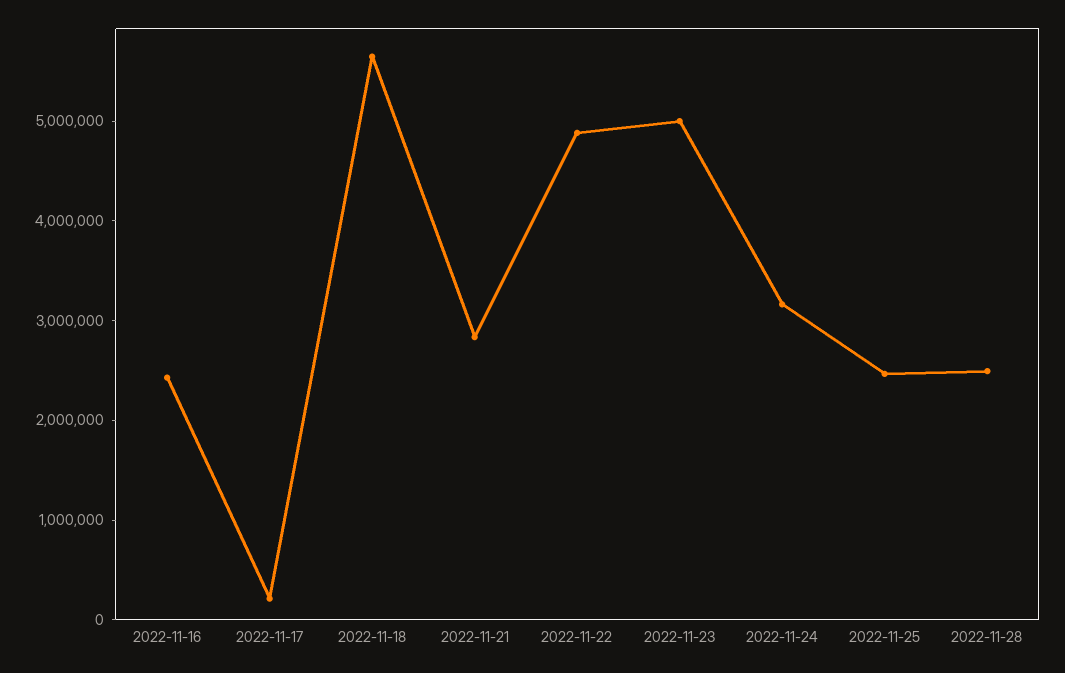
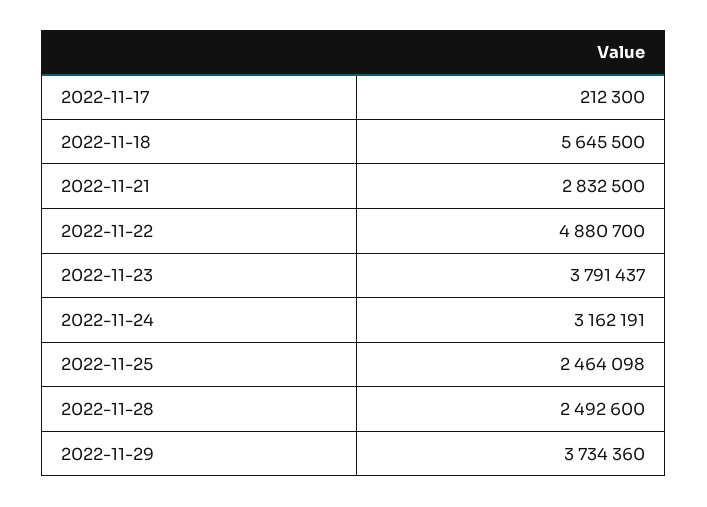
2022-11-16: 2400000 -> none
2022-11-23: 5000000 -> 3791437
2022-11-29: none -> 3734360

